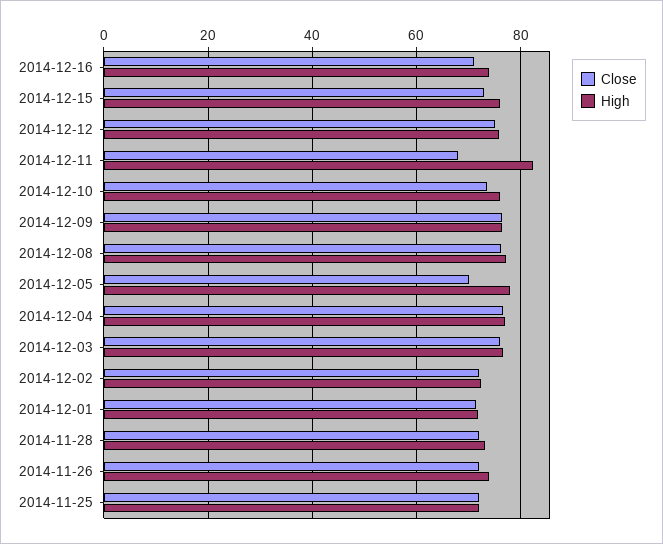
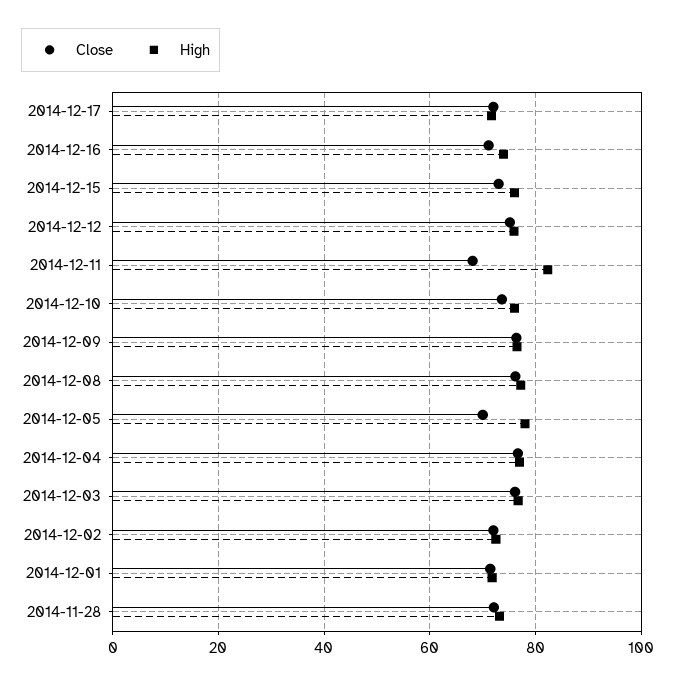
Close, 2014-11-26: 72 -> none
High, 2014-11-26: 74 -> none
Close, 2014-11-25: 72 -> none
High, 2014-11-25: 72 -> none
Close, 2014-12-17: none -> 72
High, 2014-12-17: none -> 72

